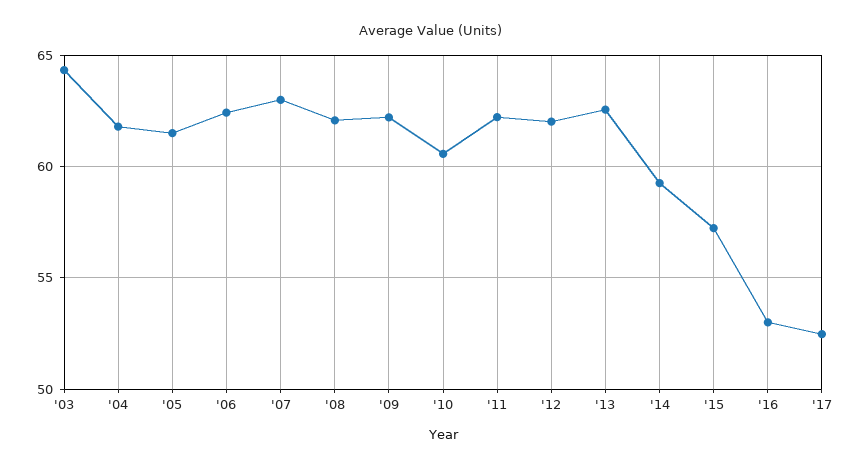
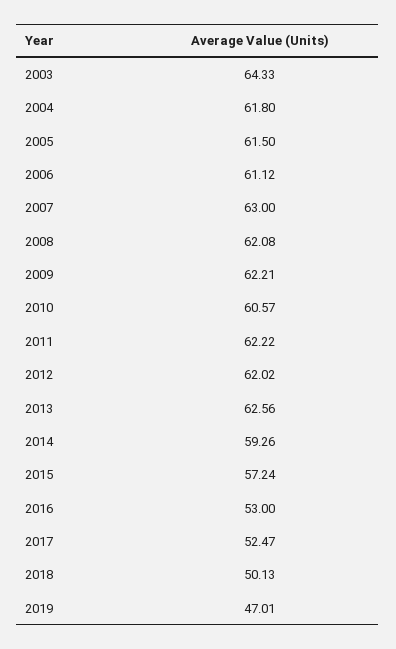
'06: 62.5 -> 61.12
2018: none -> 50.13
2019: none -> 47.01

